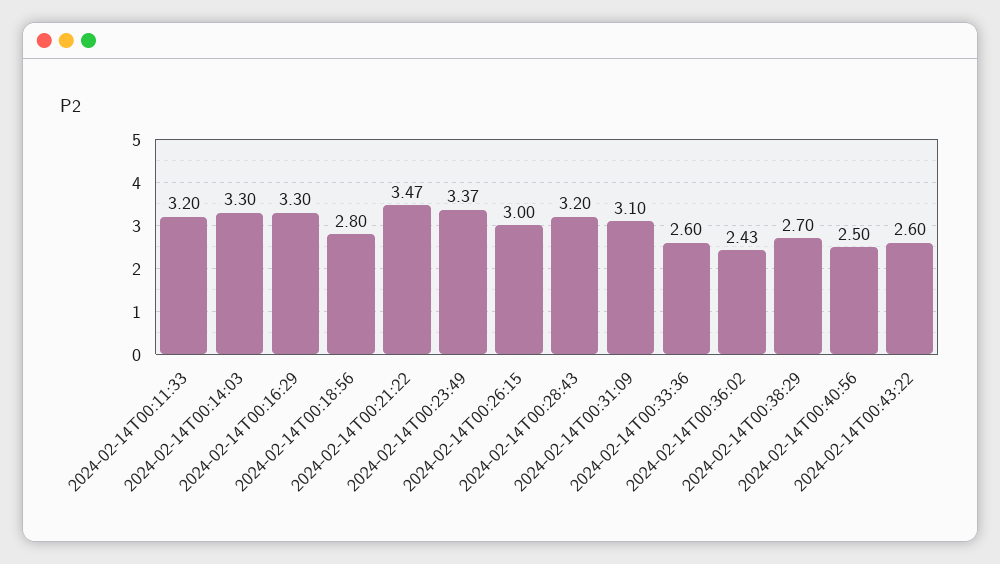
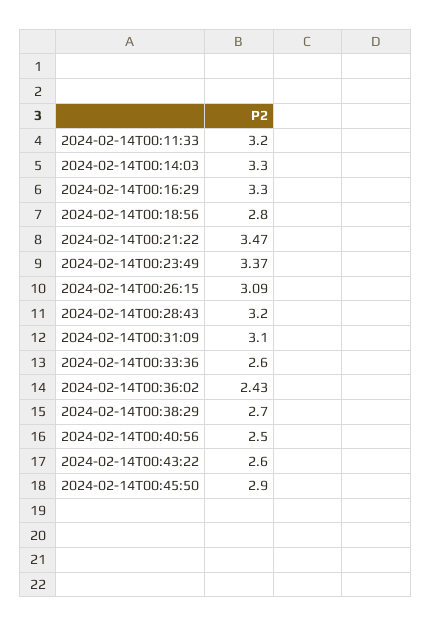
2024-02-14T00:26:15: 3 -> 3.09
2024-02-14T00:45:50: none -> 2.9

